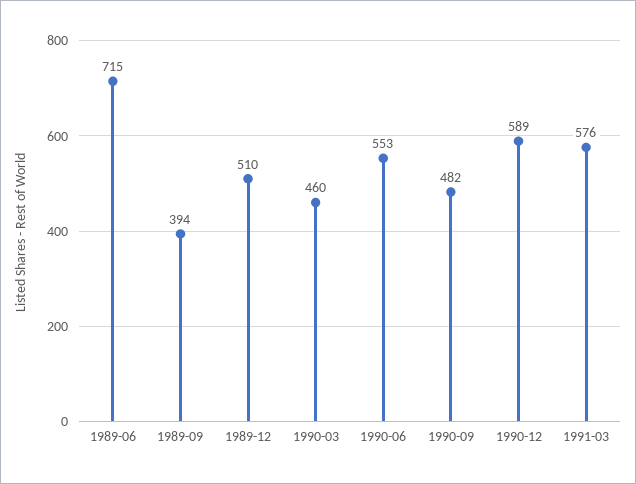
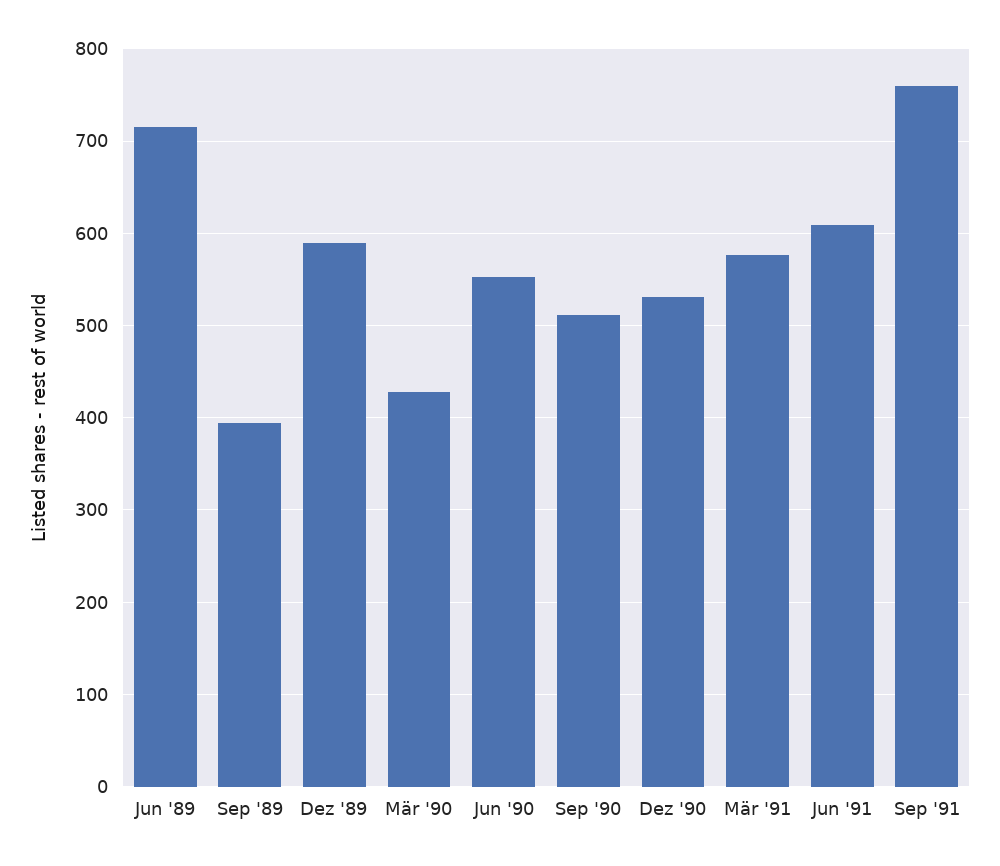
1989-12: 510 -> 590
1990-03: 460 -> 430
1990-09: 482 -> 510
1990-12: 589 -> 530
Jun '91: none -> 610
Sep '91: none -> 760

